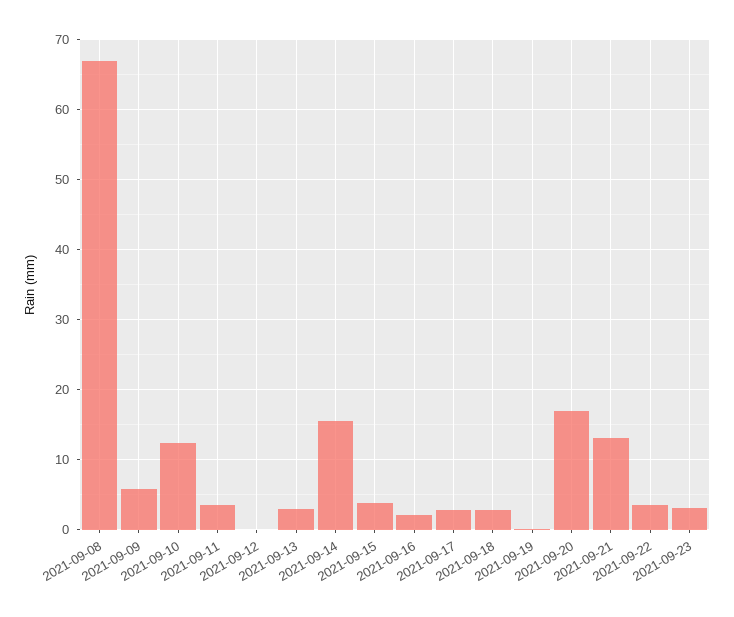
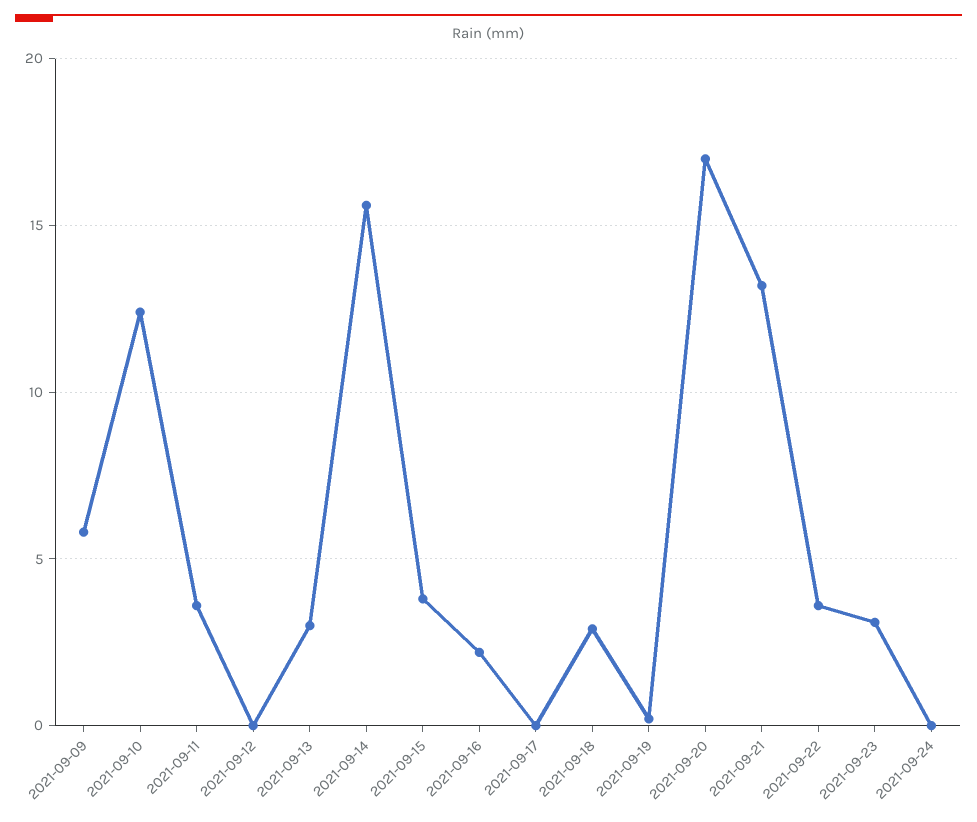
2021-09-08: 67 -> none
2021-09-17: 3 -> 0
2021-09-24: none -> 0

